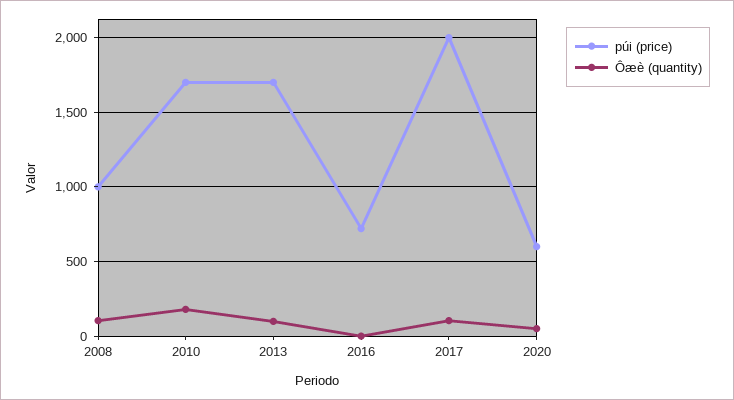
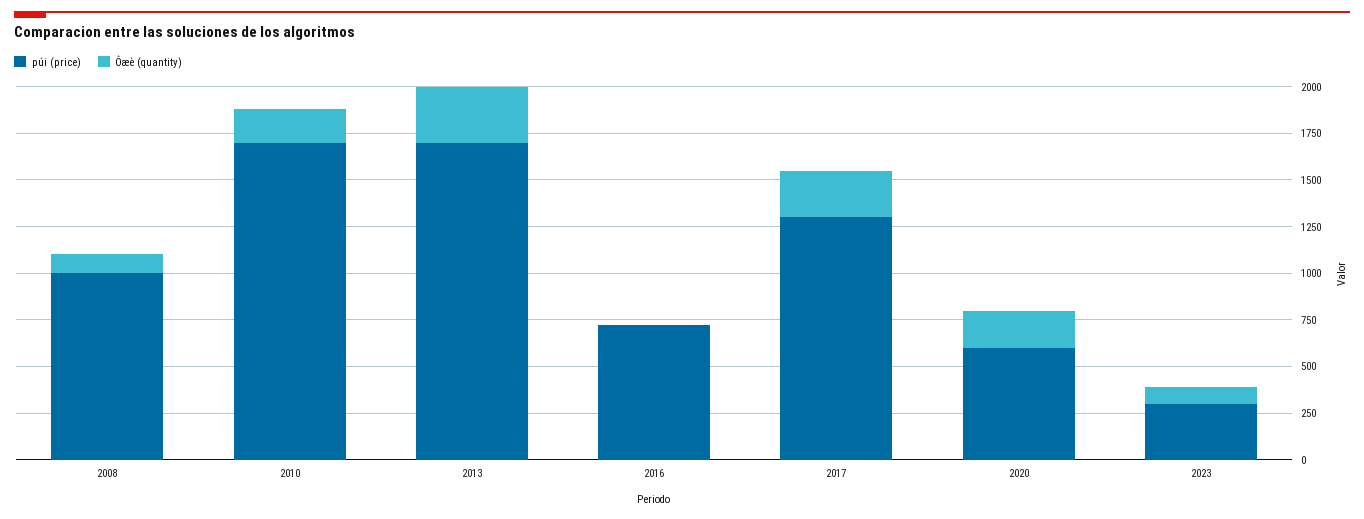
Ôæè (quantity), 2013: 100 -> 300
púi (price), 2017: 2000 -> 1300
Ôæè (quantity), 2017: 100 -> 250
Ôæè (quantity), 2020: 50 -> 200
púi (price), 2023: none -> 300
Ôæè (quantity), 2023: none -> 100

